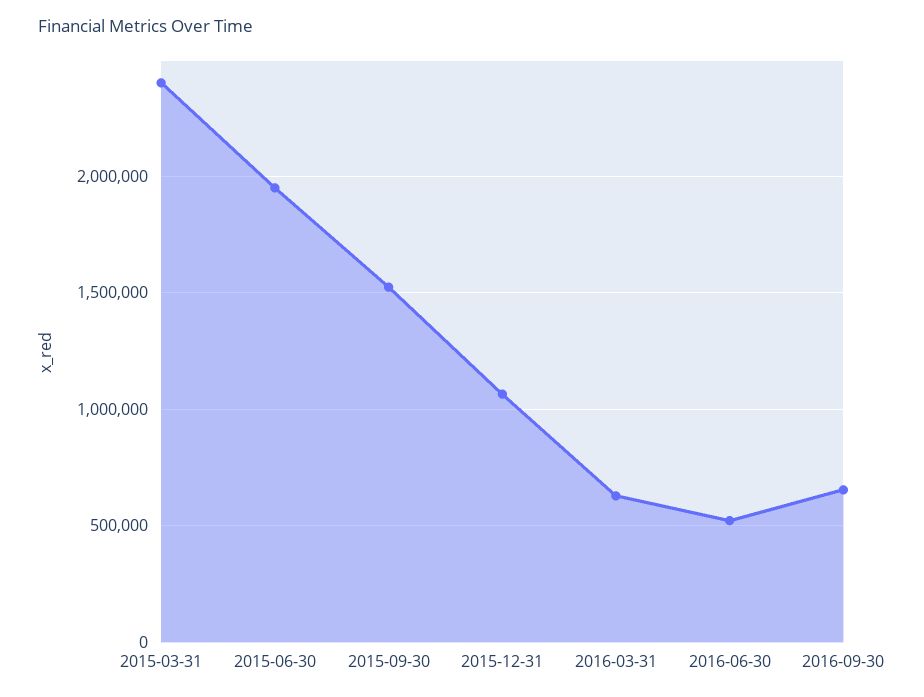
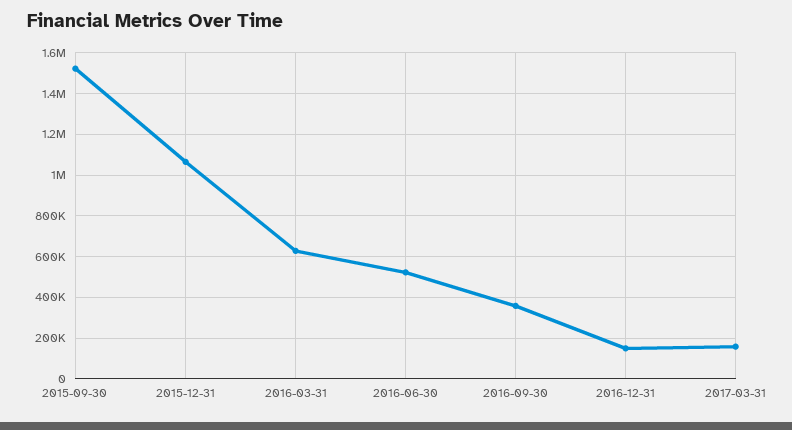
2015-03-31: 2400000 -> none
2015-06-30: 1950000 -> none
2016-09-30: 650000 -> 350000
2016-12-31: none -> 150000
2017-03-31: none -> 150000

